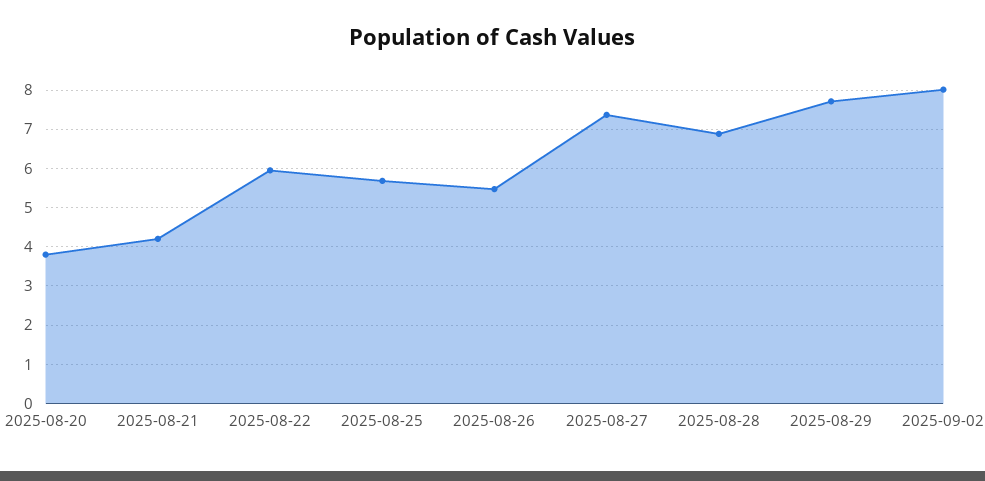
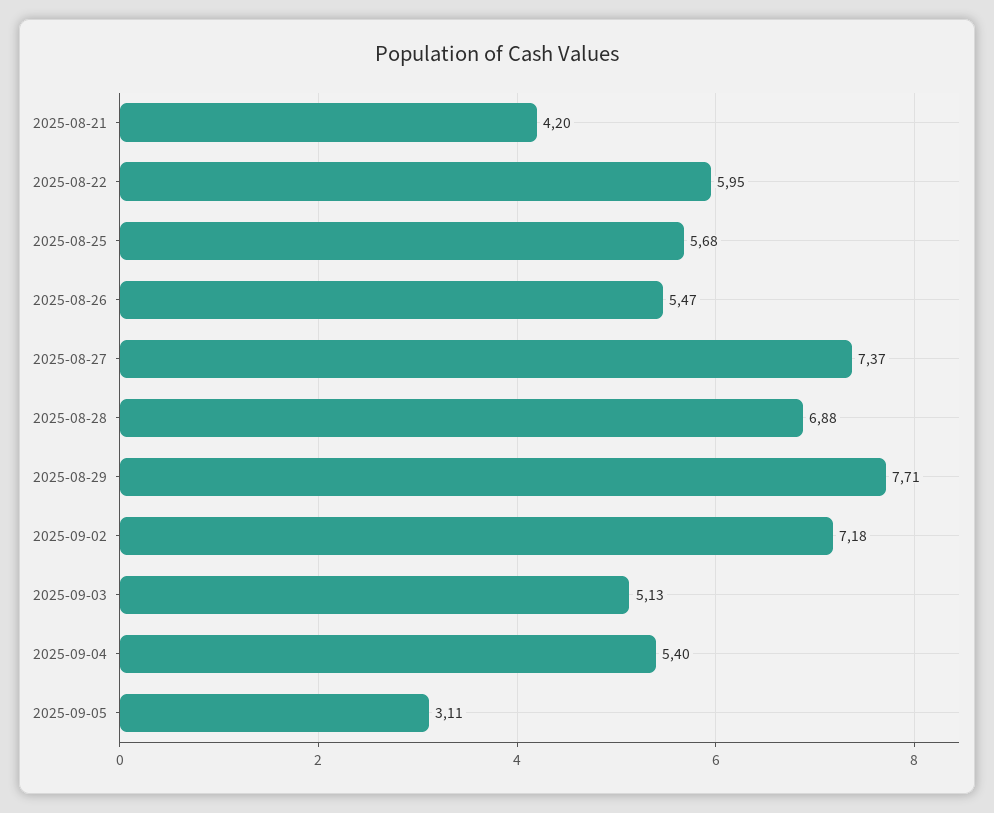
2025-08-20: 3.8 -> none
2025-09-02: 8 -> 7.18
2025-09-03: none -> 5.13
2025-09-04: none -> 5.4
2025-09-05: none -> 3.11

